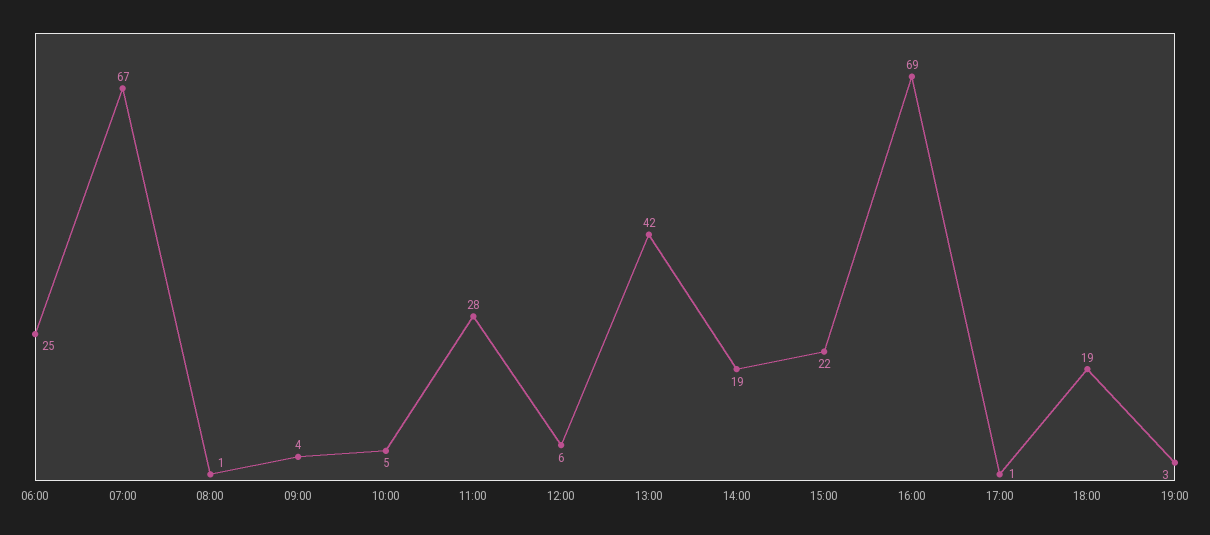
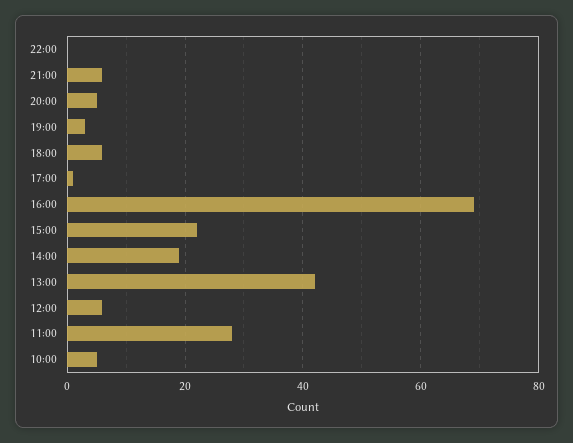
06:00: 25 -> none
07:00: 67 -> none
08:00: 1 -> none
09:00: 4 -> none
18:00: 19 -> 5
22:00: none -> 0
21:00: none -> 5
20:00: none -> 5

